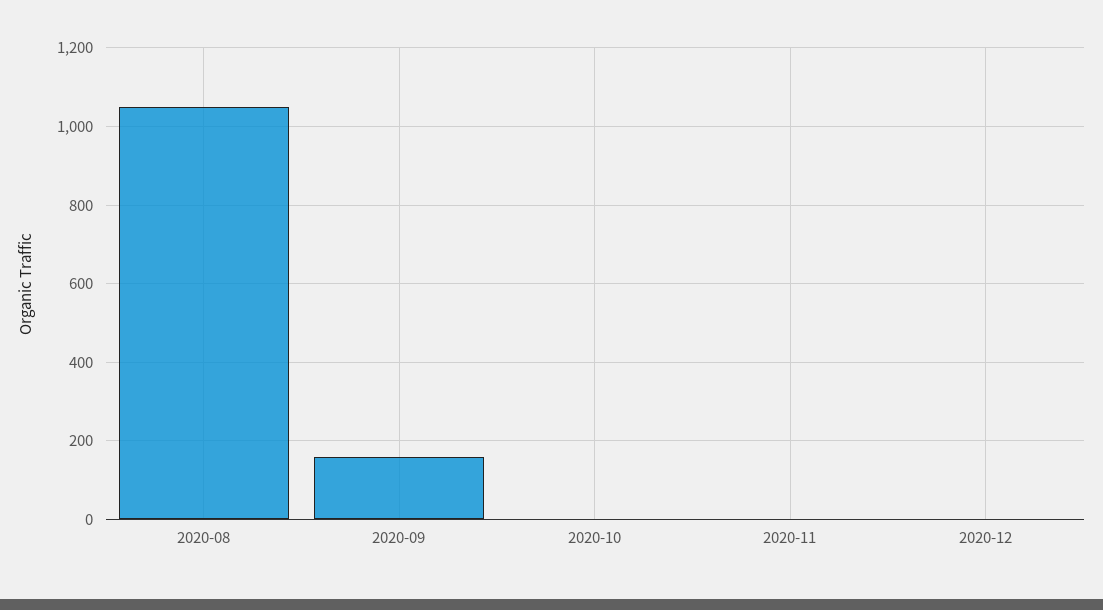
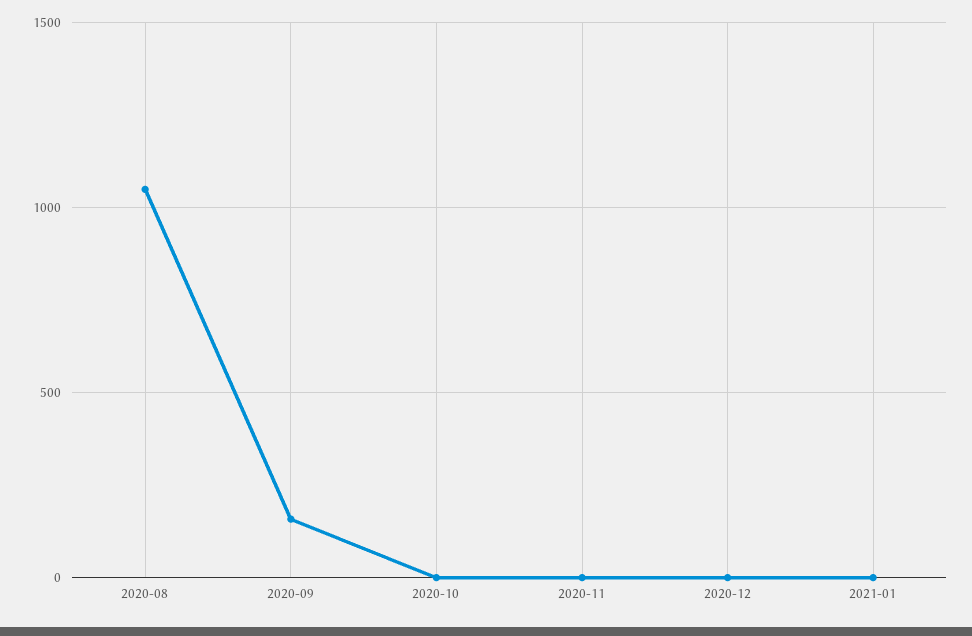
2021-01: none -> 0

